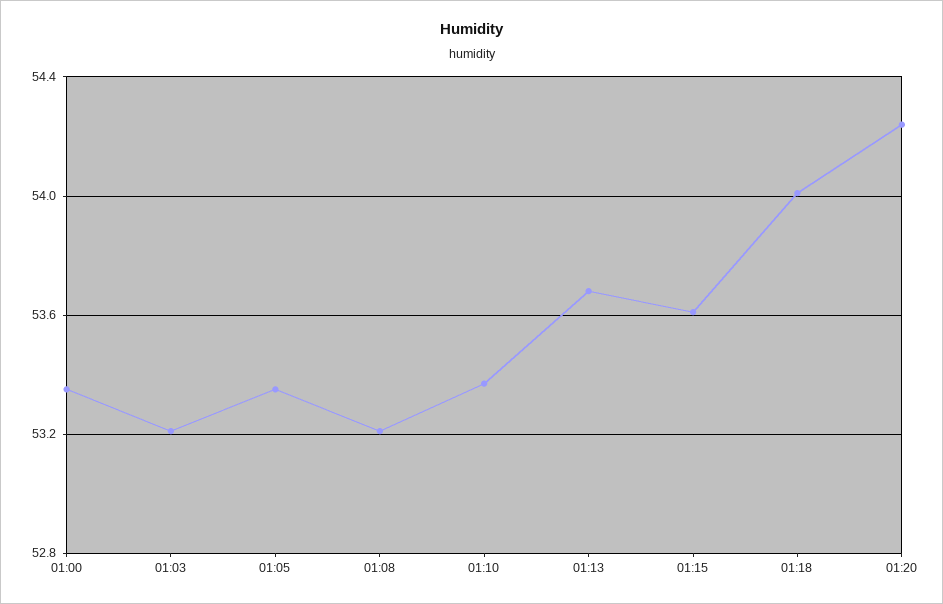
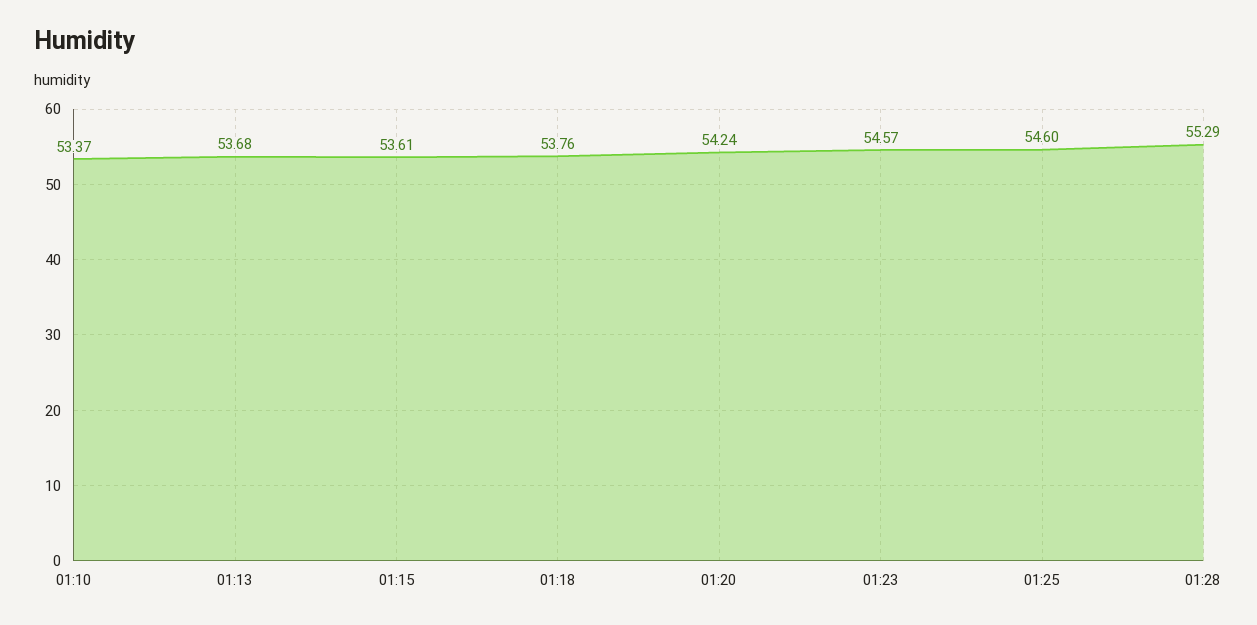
01:00: 53.35 -> none
01:03: 53.2 -> none
01:05: 53.35 -> none
01:08: 53.2 -> none
01:18: 54 -> 53.76
01:23: none -> 54.57
01:25: none -> 54.6
01:28: none -> 55.29

